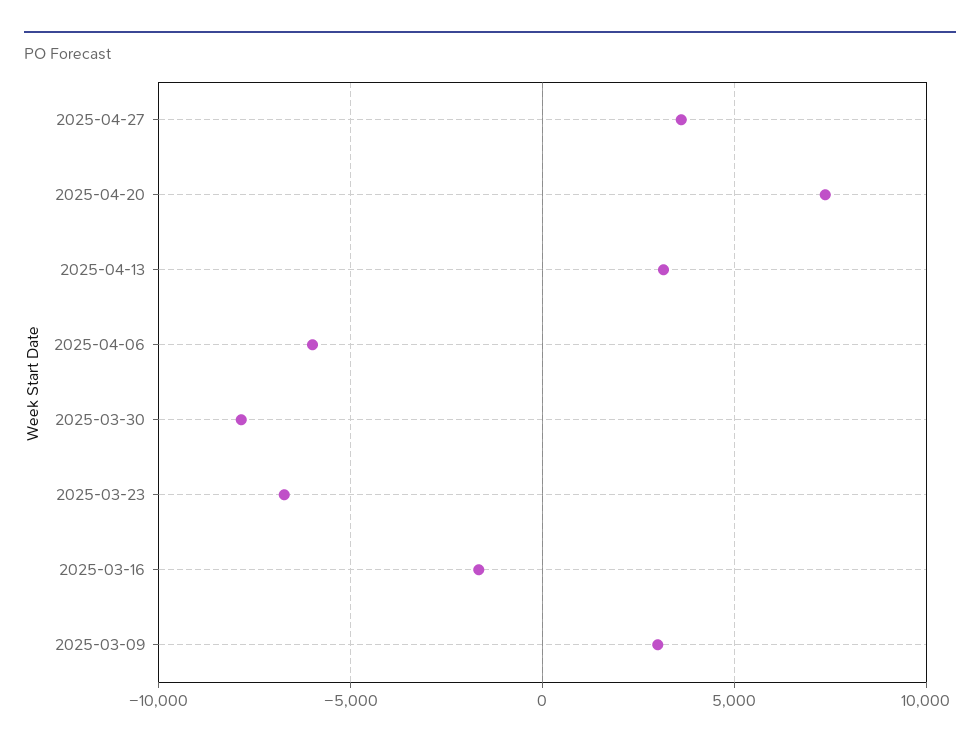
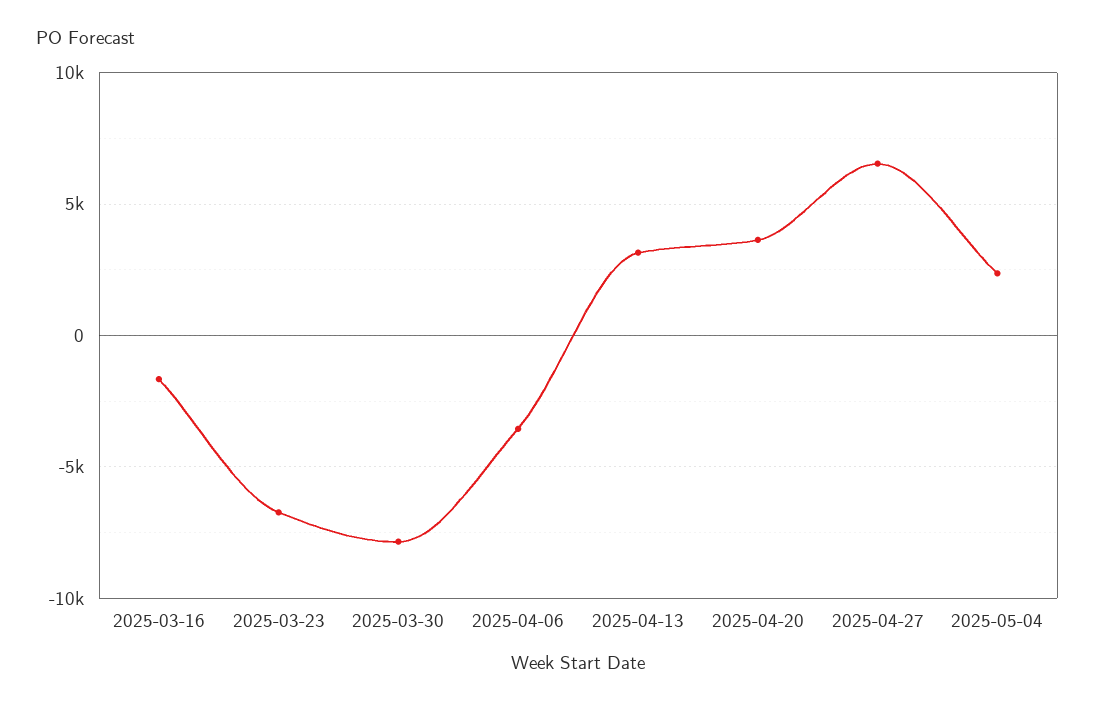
2025-04-27: 3500 -> 6500
2025-04-20: 7500 -> 3500
2025-04-06: -6000 -> -3500
2025-03-09: 3000 -> none
2025-05-04: none -> 2500

